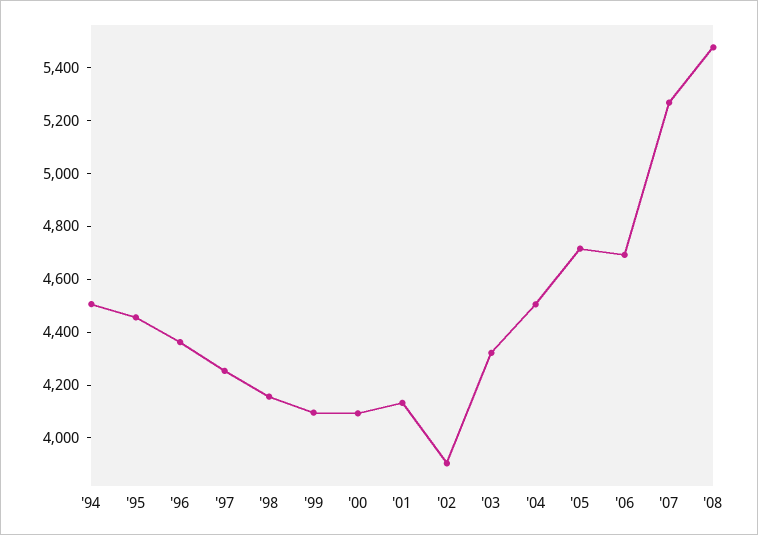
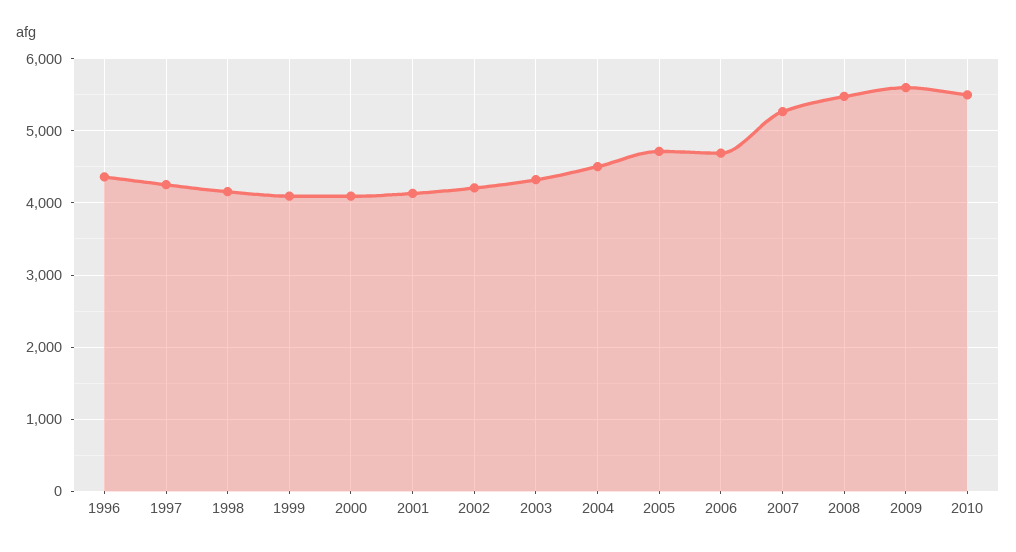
'94: 4500 -> none
'95: 4450 -> none
'02: 3900 -> 4200
2009: none -> 5600
2010: none -> 5500

